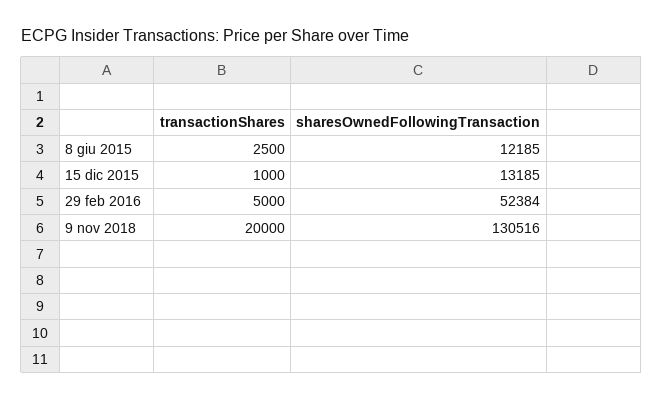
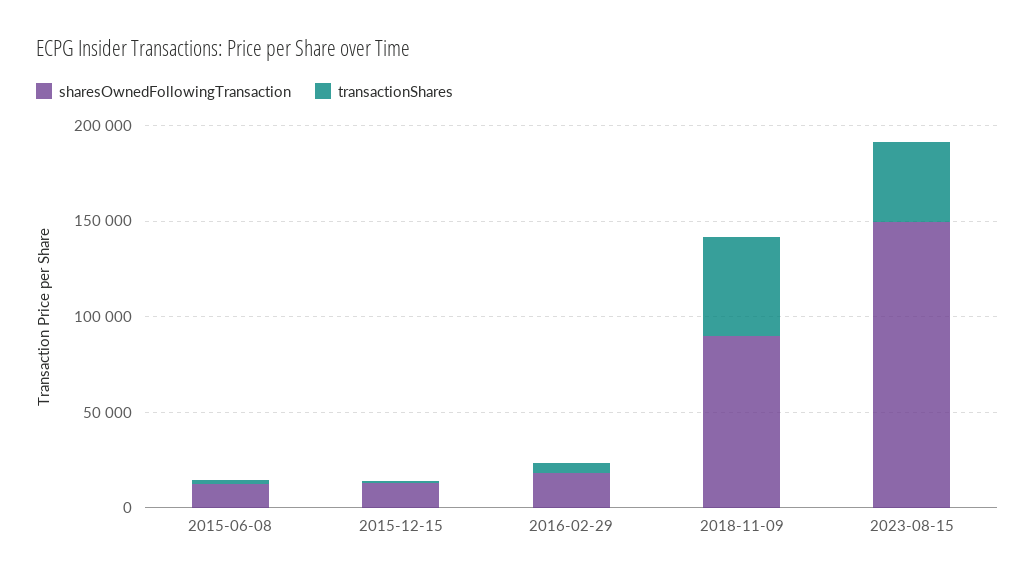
sharesOwnedFollowingTransaction, 29 feb 2016: 52384 -> 20000
transactionShares, 9 nov 2018: 20000 -> 50000
sharesOwnedFollowingTransaction, 9 nov 2018: 130516 -> 90000
sharesOwnedFollowingTransaction, 2023-08-15: none -> 150000
transactionShares, 2023-08-15: none -> 40000

